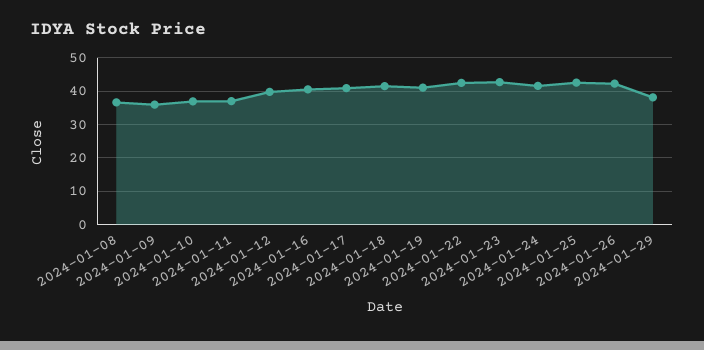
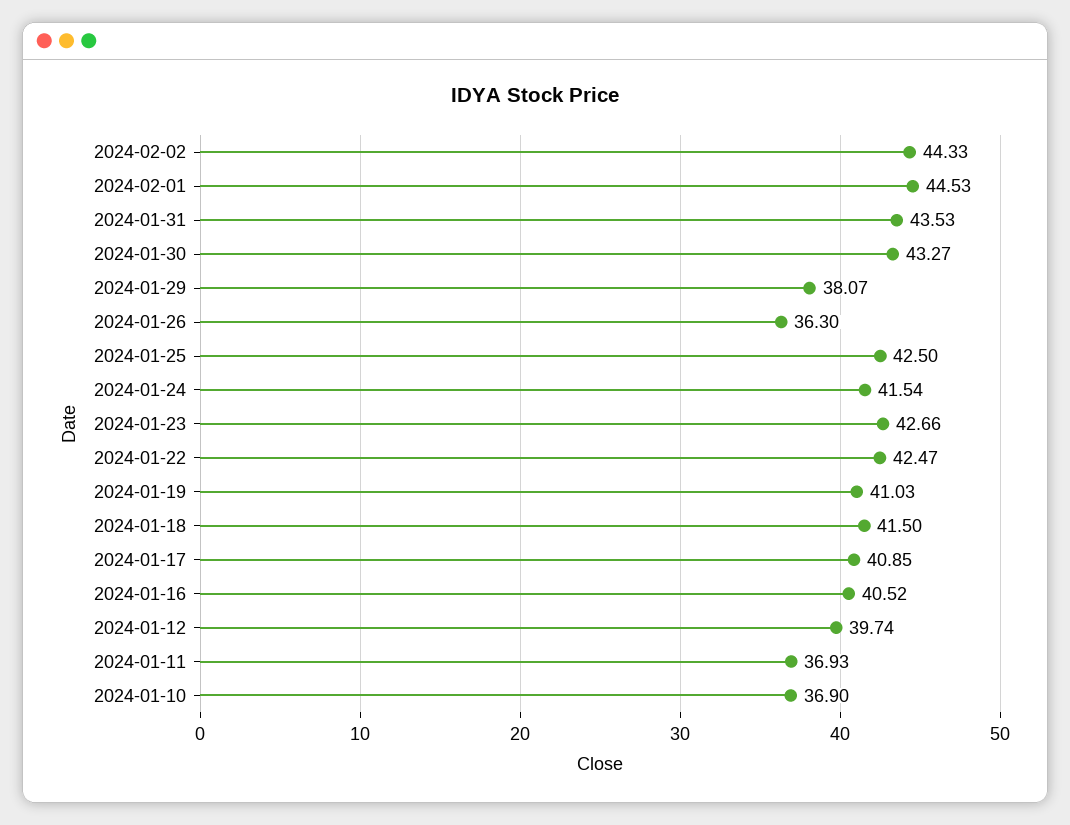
2024-01-08: 36 -> none
2024-01-09: 36 -> none
2024-01-26: 42 -> 36.3
2024-02-02: none -> 44.33
2024-02-01: none -> 44.53
2024-01-31: none -> 43.53
2024-01-30: none -> 43.27

